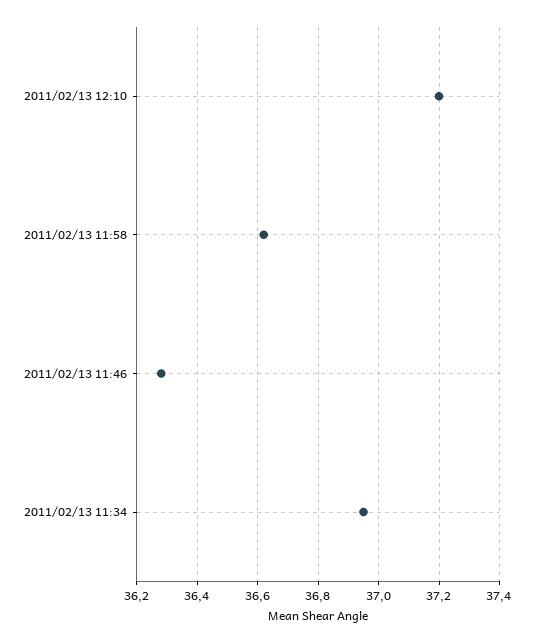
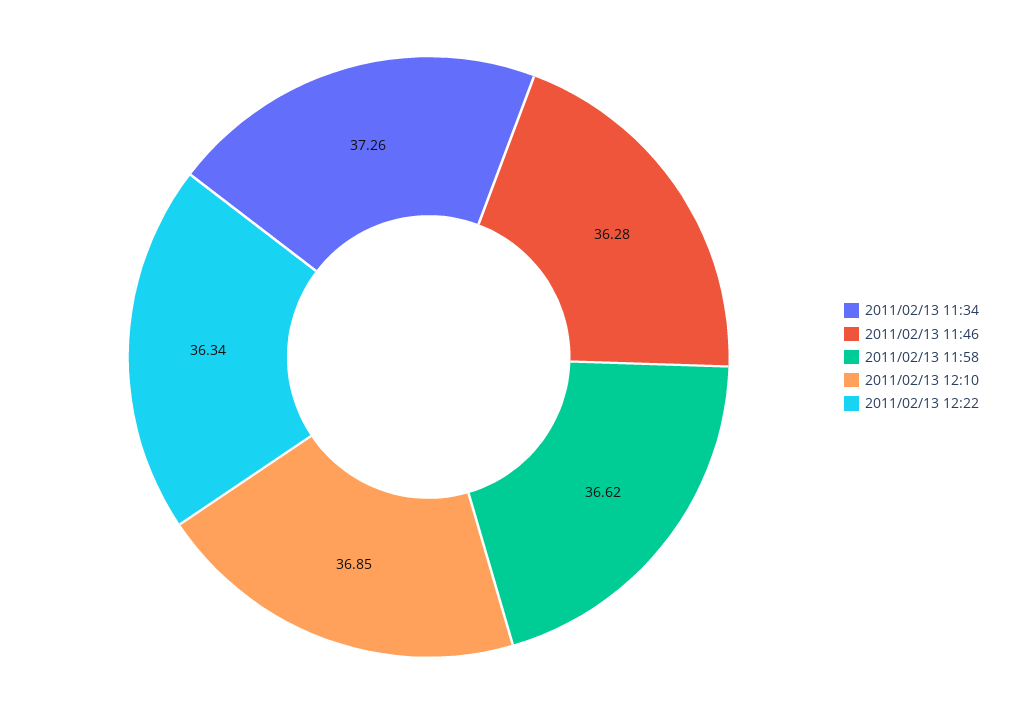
2011/02/13 12:10: 37.2 -> 36.85
2011/02/13 11:34: 36.95 -> 37.26
2011/02/13 12:22: none -> 36.34

